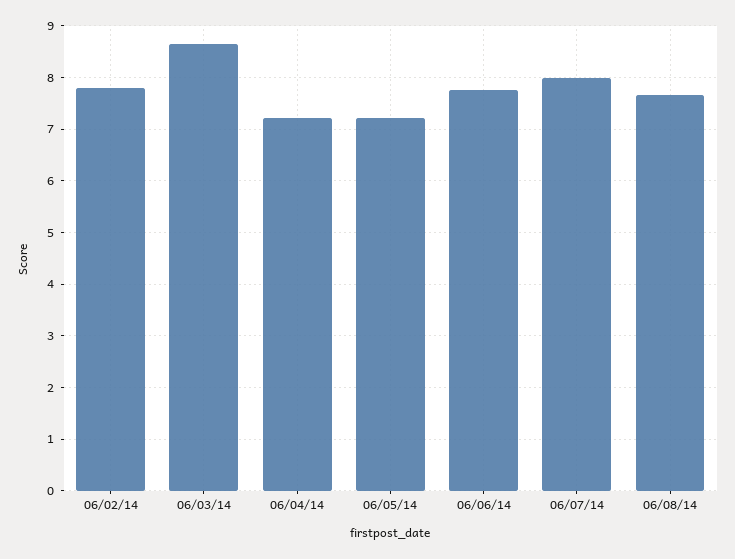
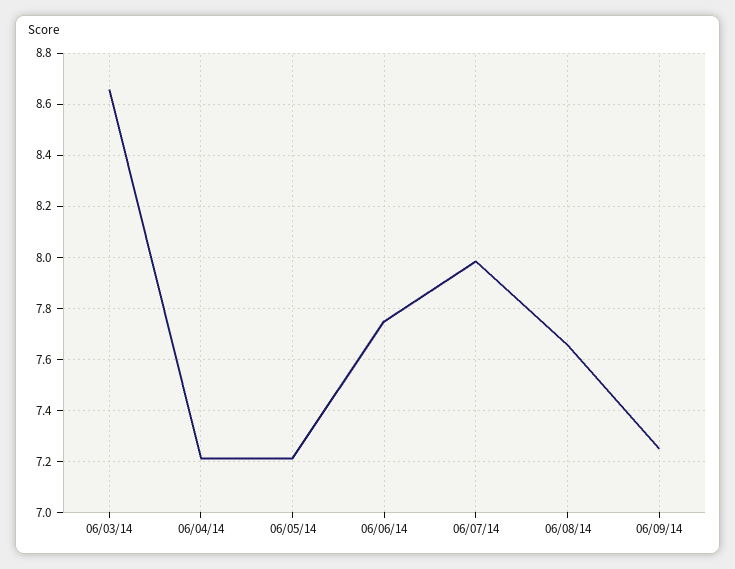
06/02/14: 7.8 -> none
06/09/14: none -> 7.25

